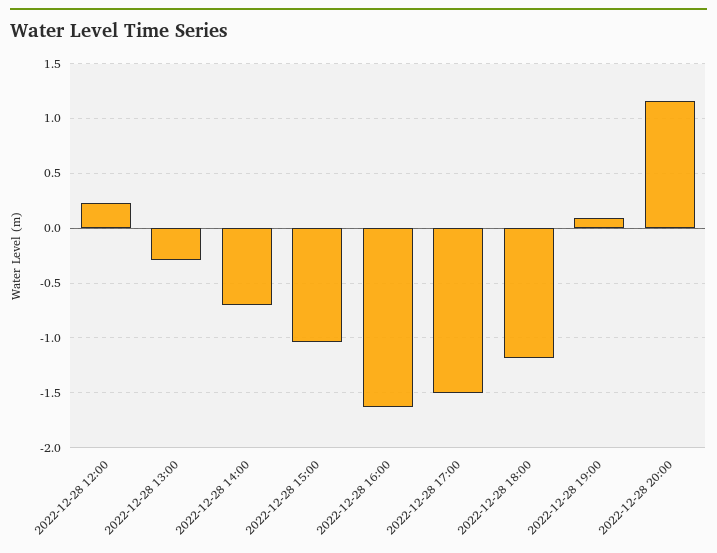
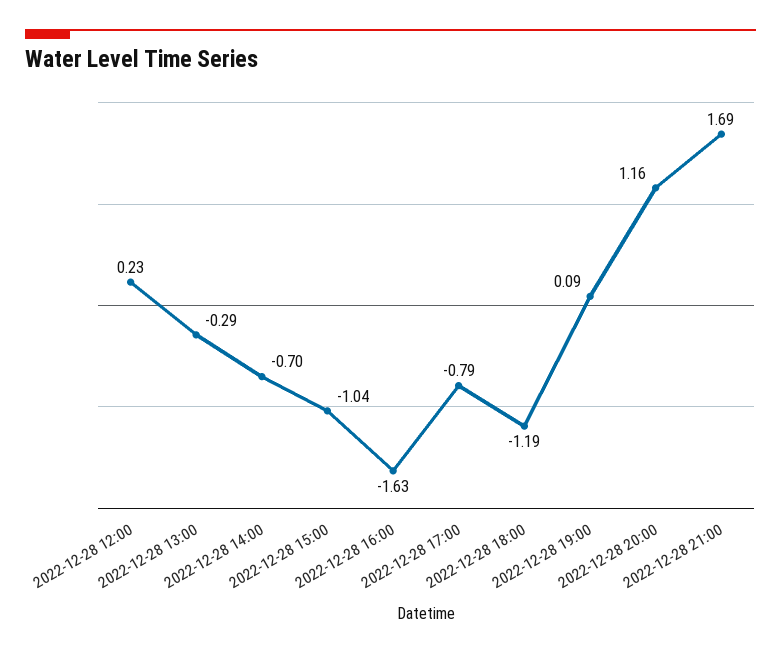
2022-12-28 17:00: -1.5 -> -0.79
2022-12-28 21:00: none -> 1.69

